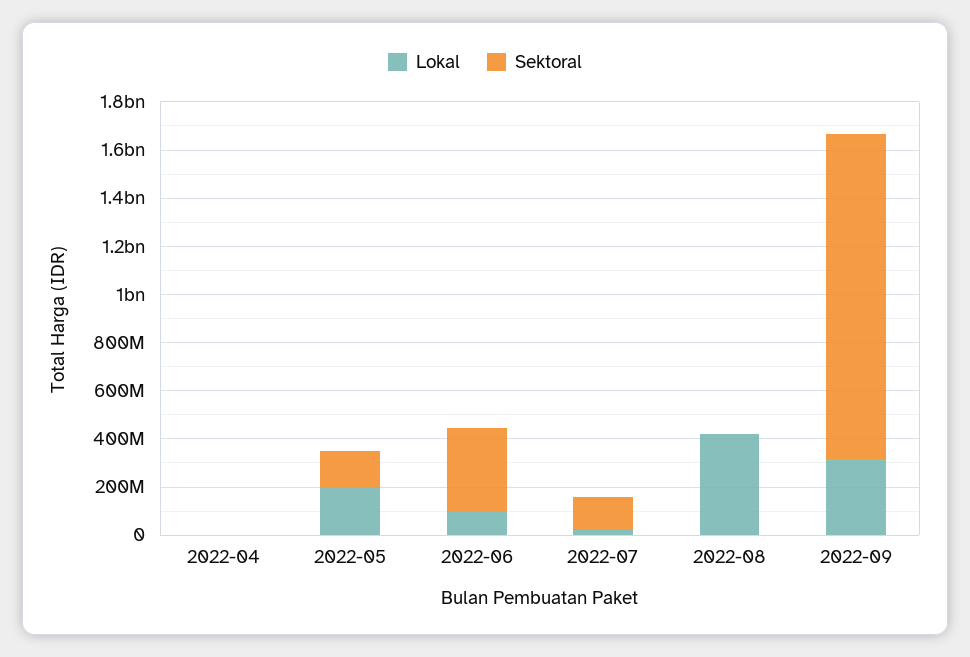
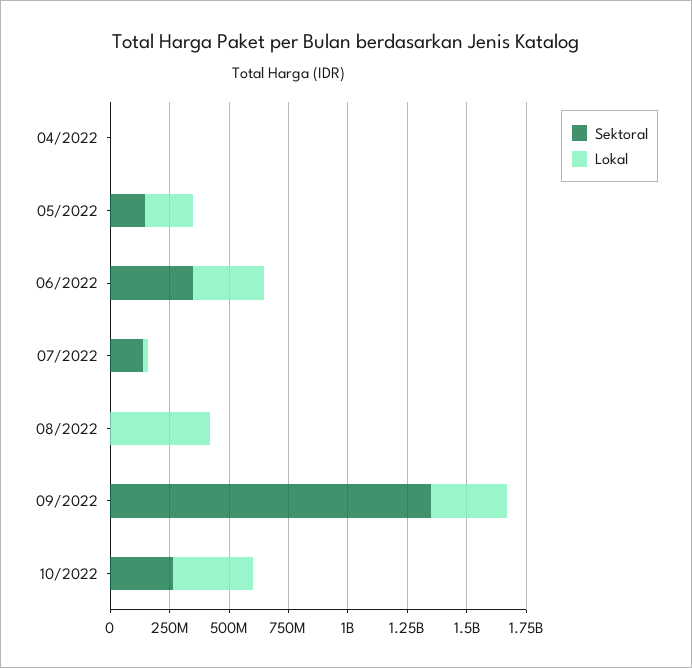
Lokal, 2022-06: 100000000 -> 300000000
Sektoral, 10/2022: none -> 250000000
Lokal, 10/2022: none -> 350000000

